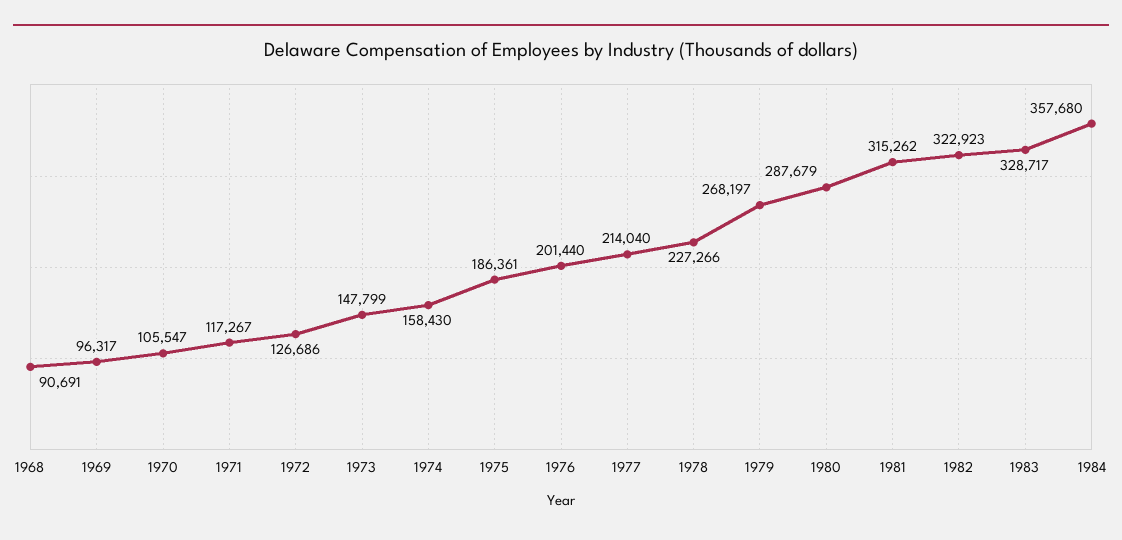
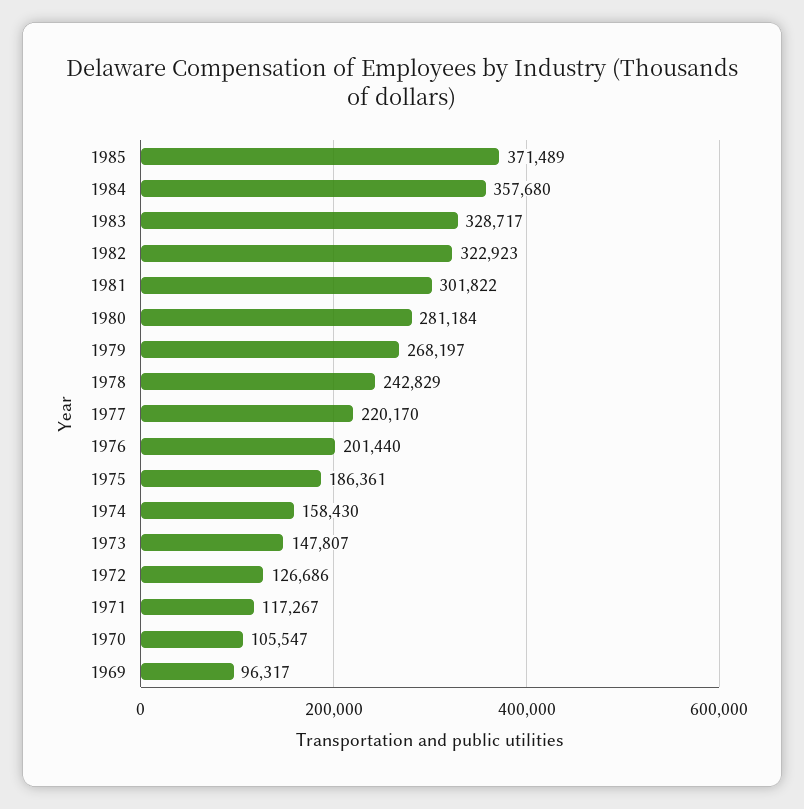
1968: 90691 -> none
1973: 147799 -> 147807
1977: 214040 -> 220170
1978: 227266 -> 242829
1980: 287679 -> 281184
1981: 315262 -> 301822
1985: none -> 371489

